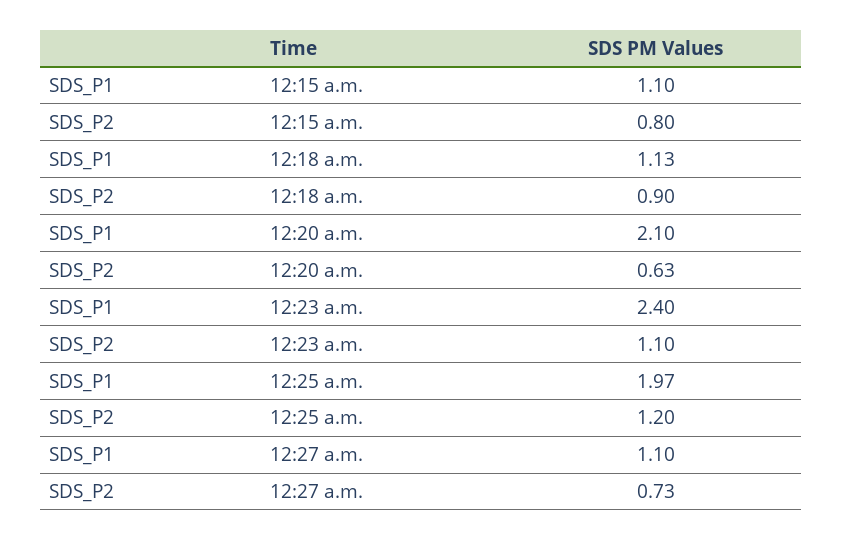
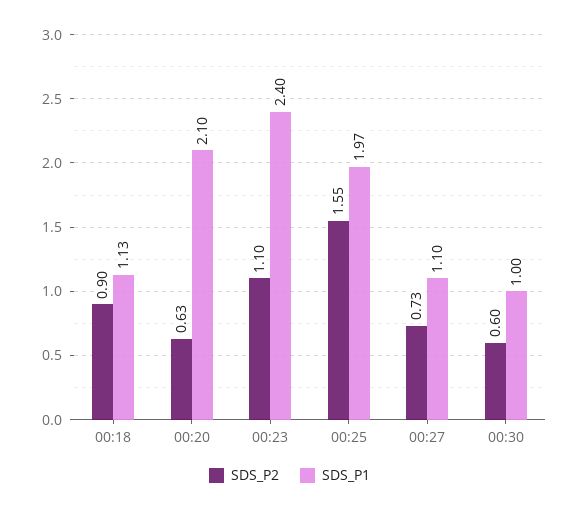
SDS_P1, 12:15 a.m.: 1.1 -> none
SDS_P2, 12:15 a.m.: 0.8 -> none
SDS_P2, 12:25 a.m.: 1.2 -> 1.55
SDS_P2, 00:30: none -> 0.6
SDS_P1, 00:30: none -> 1

